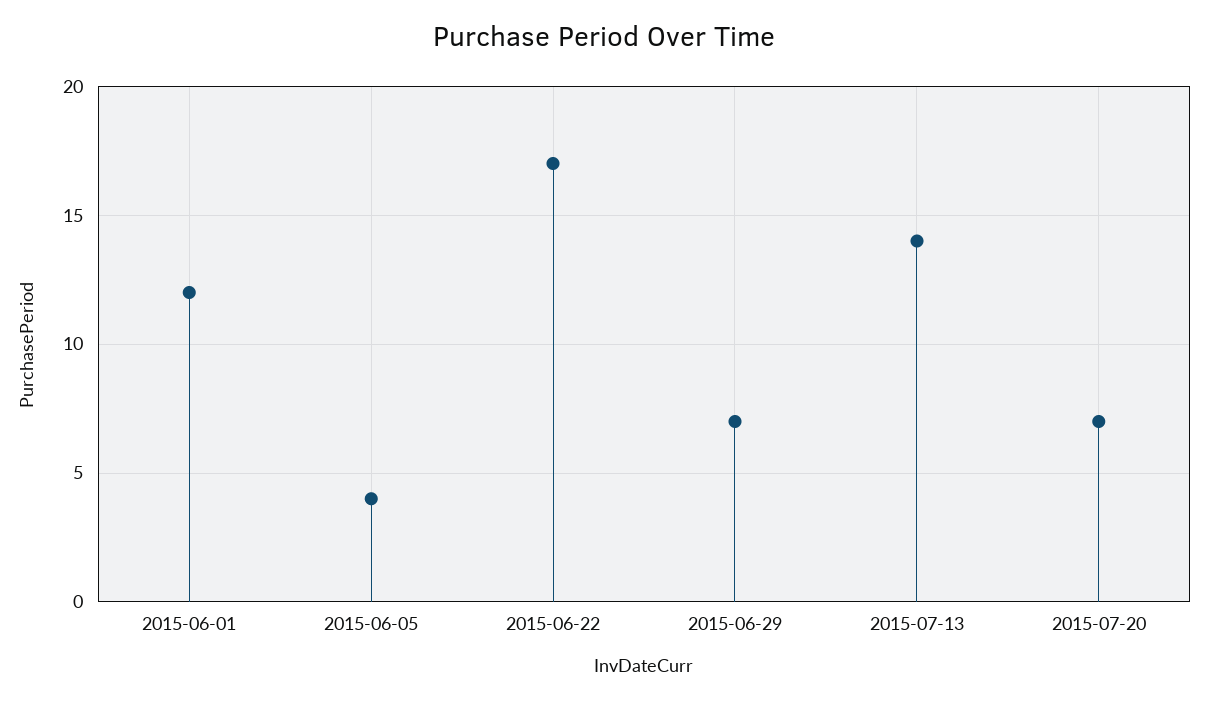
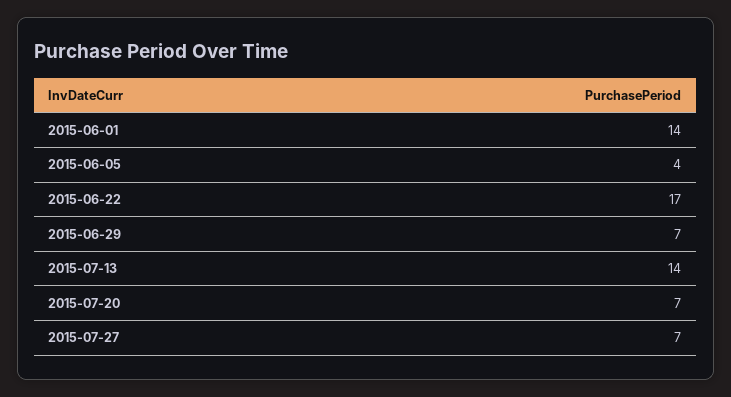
2015-06-01: 12 -> 14
2015-07-27: none -> 7

